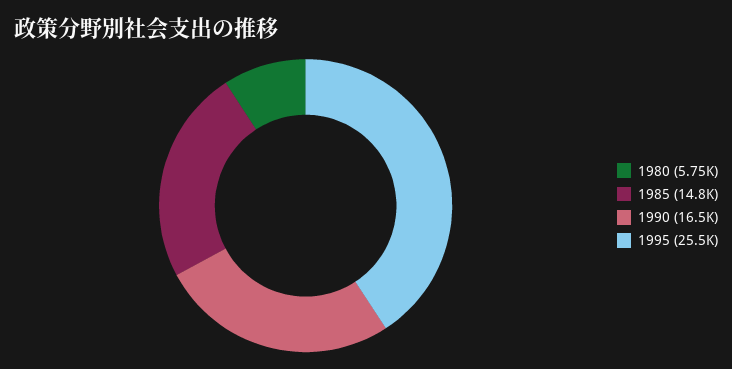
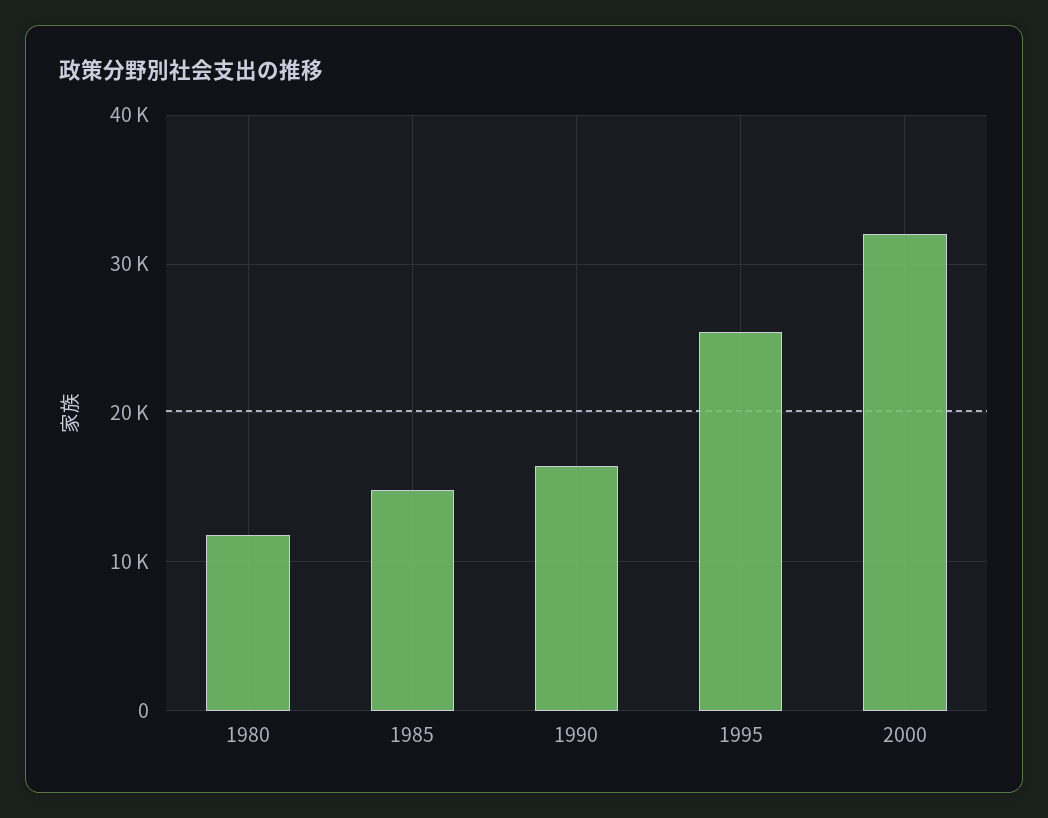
1980: 5750 -> 12000
2000: none -> 32000

